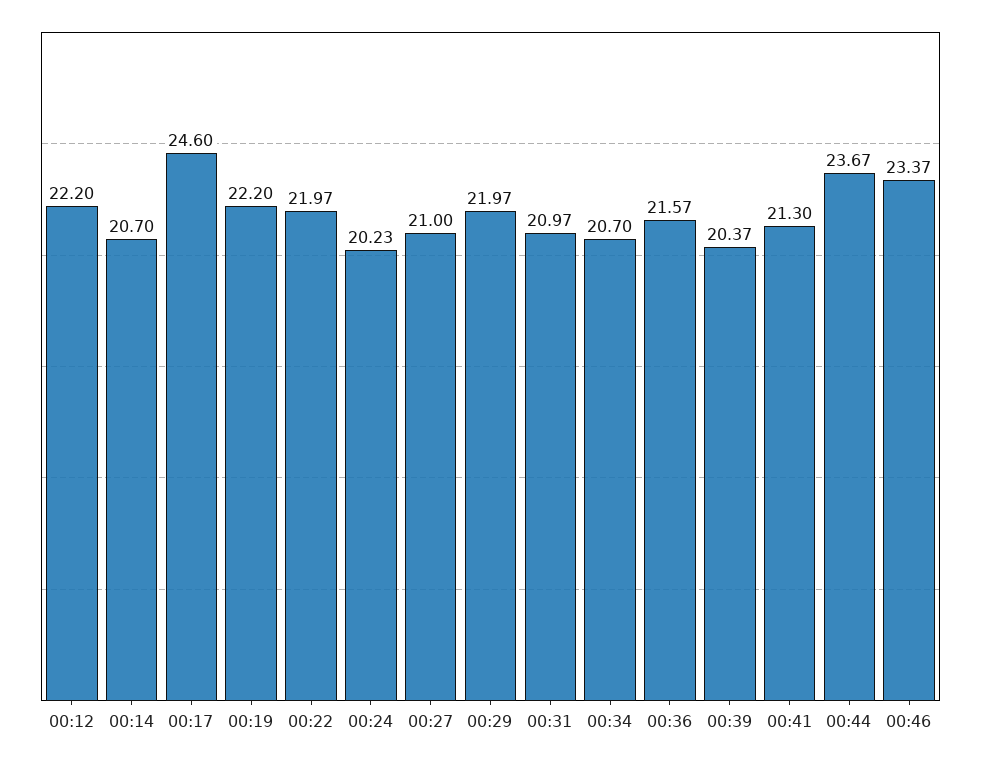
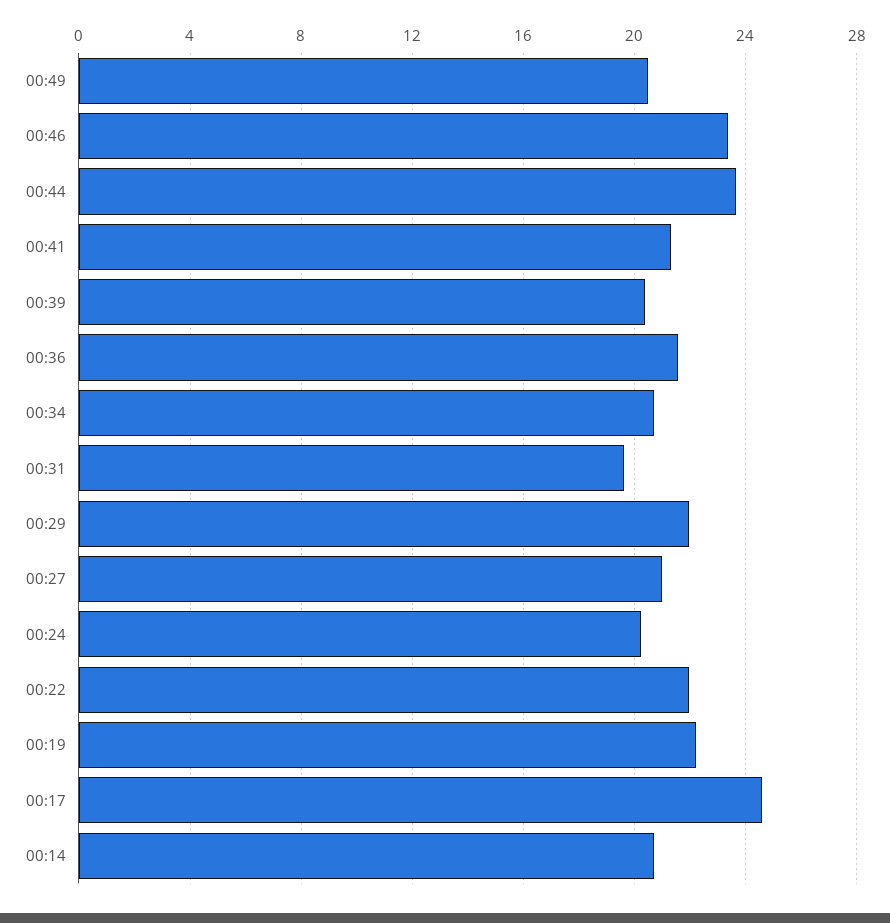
00:12: 22.2 -> none
00:31: 20.97 -> 19.5
00:49: none -> 20.5

